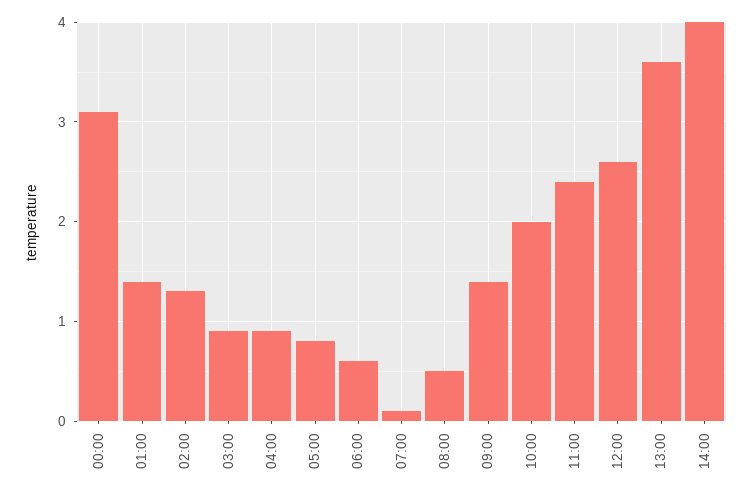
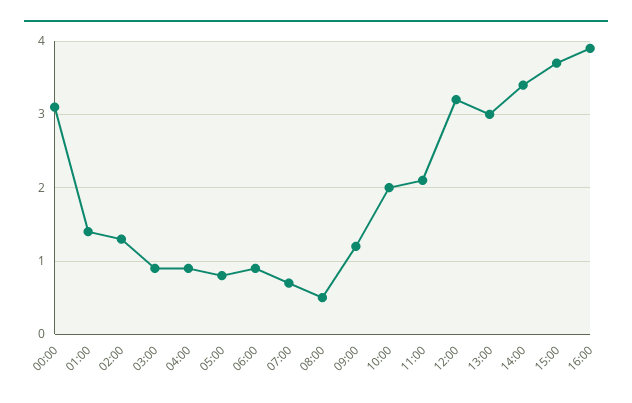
06:00: 0.6 -> 0.9
07:00: 0.1 -> 0.7
09:00: 1.4 -> 1.2
11:00: 2.4 -> 2.1
12:00: 2.6 -> 3.2
13:00: 3.6 -> 3
14:00: 4 -> 3.4
15:00: none -> 3.7
16:00: none -> 3.9

